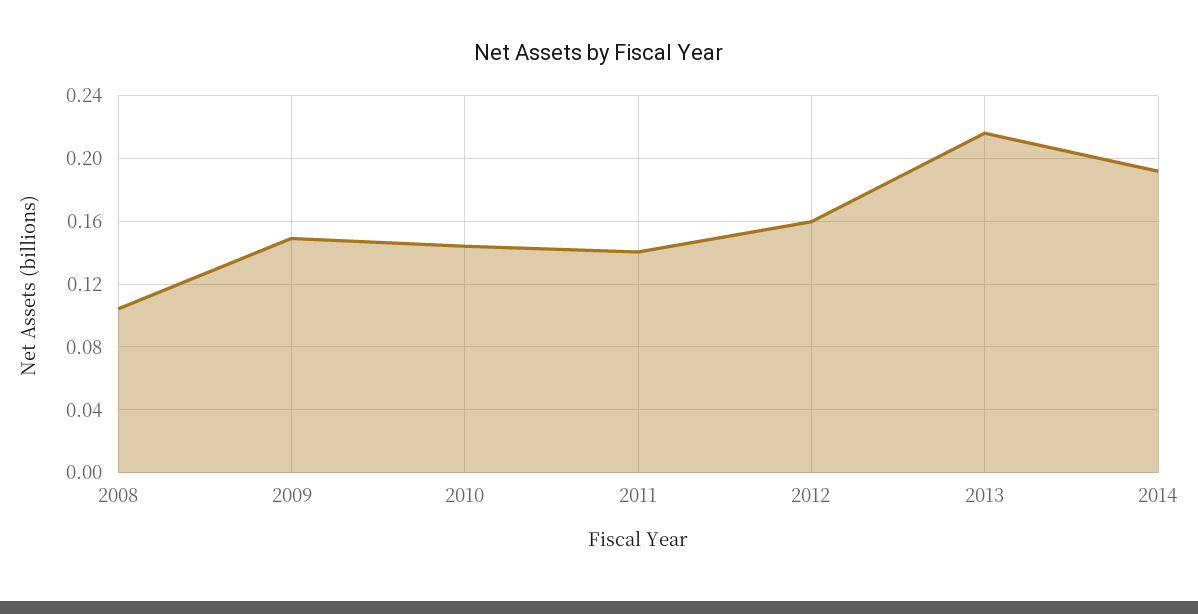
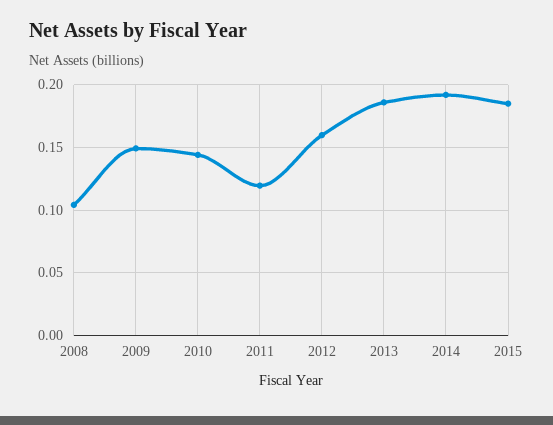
2011: 0.14 -> 0.12
2013: 0.215 -> 0.185
2015: none -> 0.185

